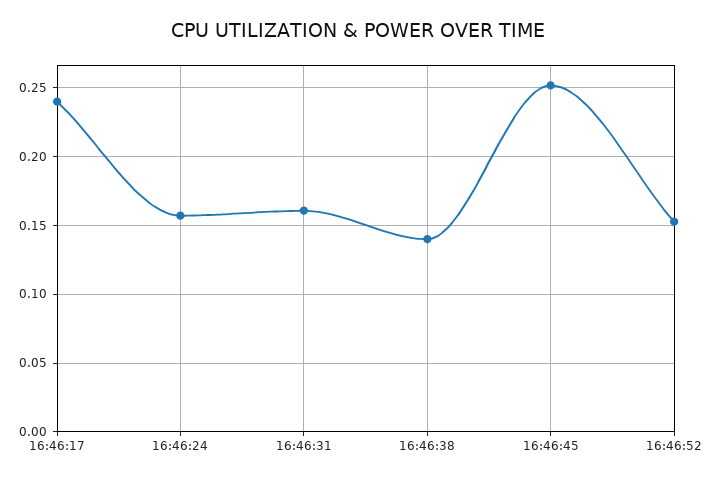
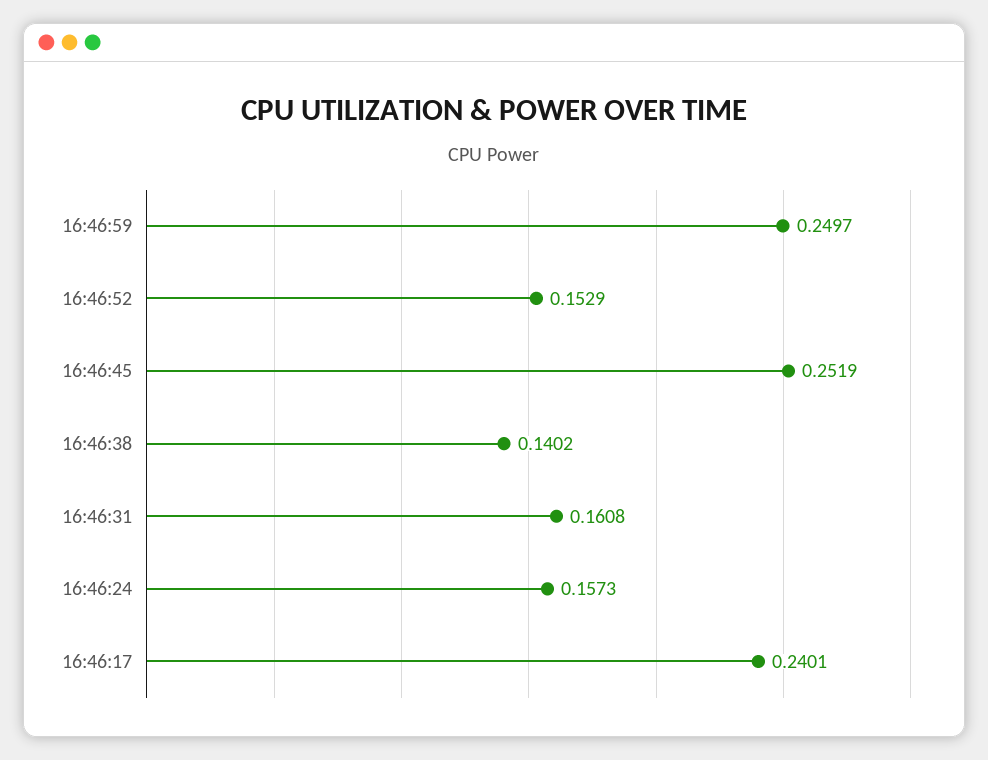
16:46:59: none -> 0.2497

